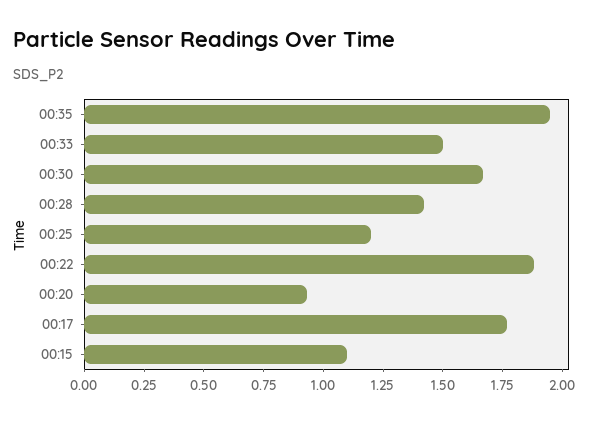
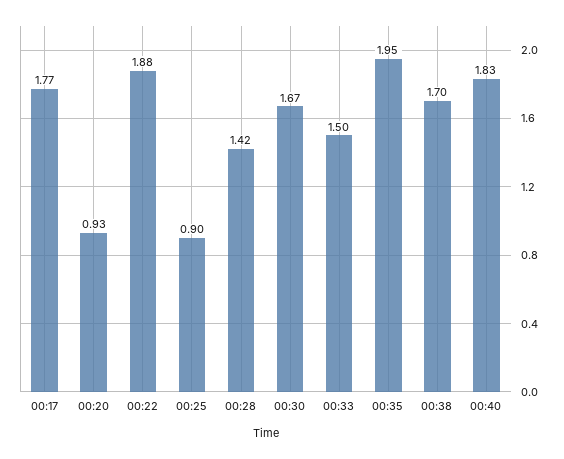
00:25: 1.2 -> 0.9
00:15: 1.1 -> none
00:38: none -> 1.7
00:40: none -> 1.83

